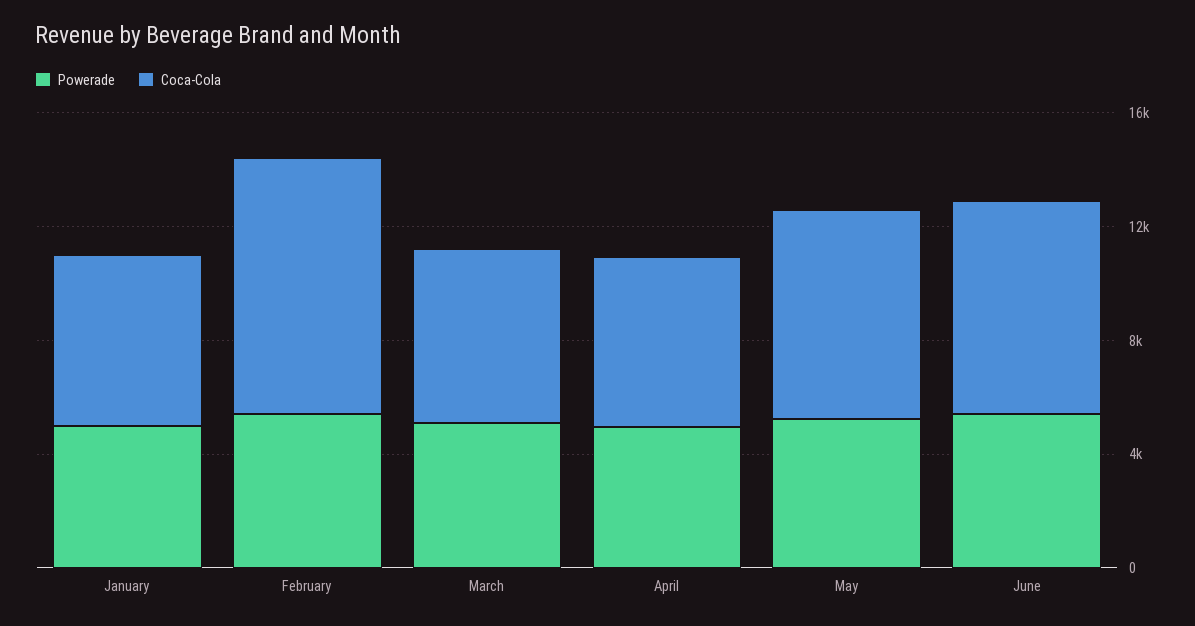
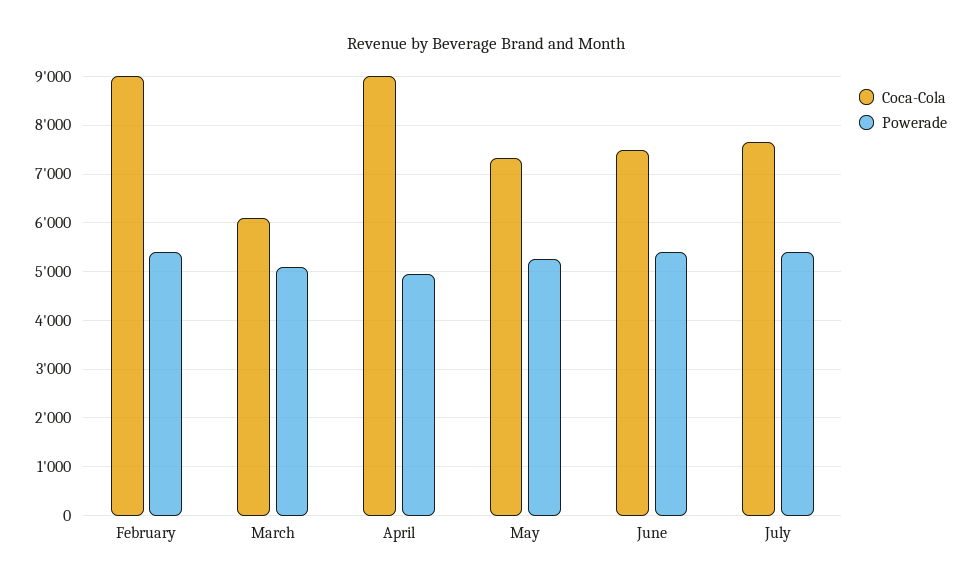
Powerade, January: 5000 -> none
Coca-Cola, January: 6000 -> none
Coca-Cola, April: 6000 -> 9000
Coca-Cola, July: none -> 7600
Powerade, July: none -> 5400

